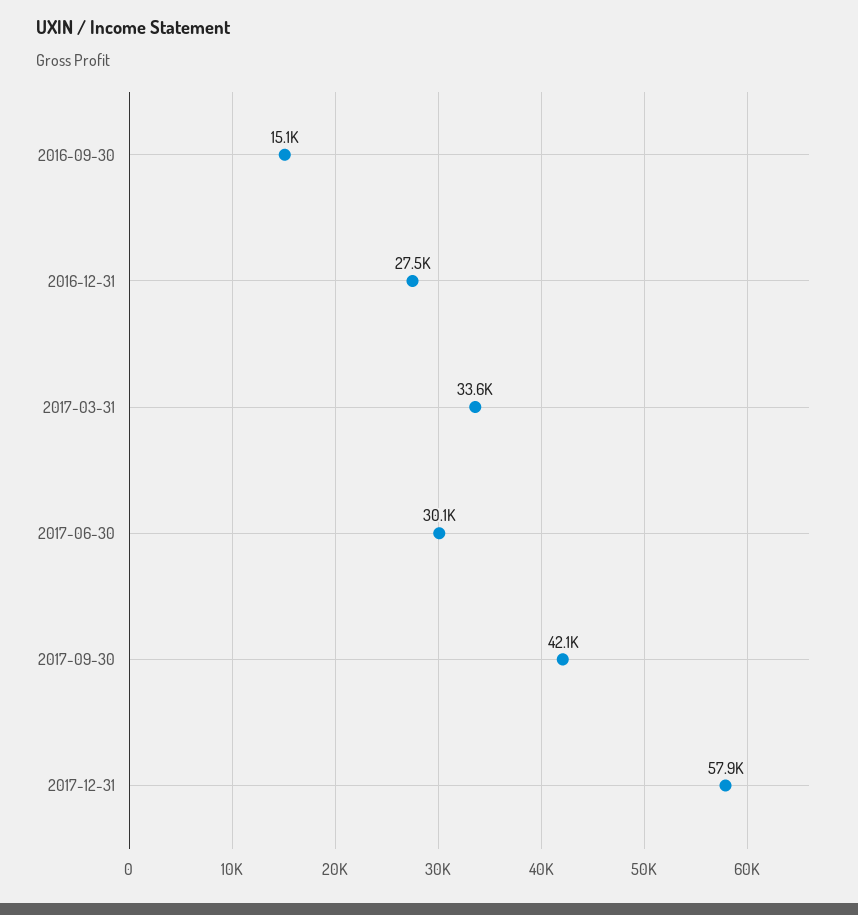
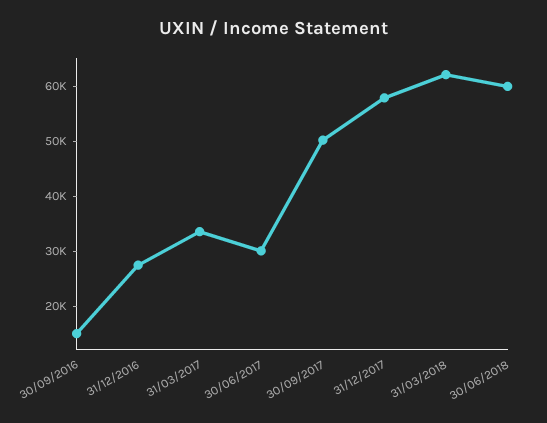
2017-09-30: 42100 -> 50000
31/03/2018: none -> 62000
30/06/2018: none -> 60000

